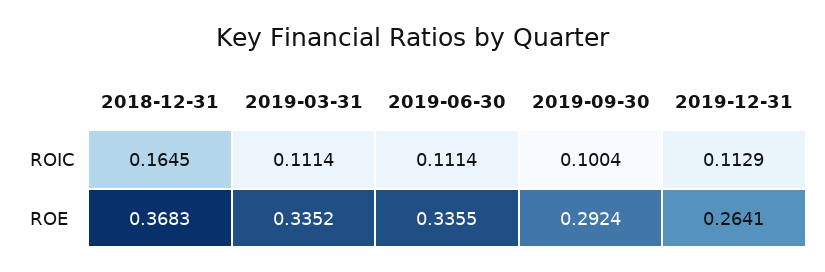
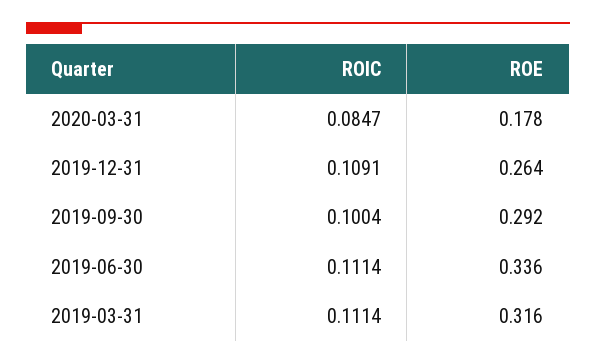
2018-12-31, ROIC: 0.1645 -> none
2019-12-31, ROIC: 0.1129 -> 0.1091
2018-12-31, ROE: 0.3683 -> none
2019-03-31, ROE: 0.3352 -> 0.316
2020-03-31, ROIC: none -> 0.0847
2020-03-31, ROE: none -> 0.178

